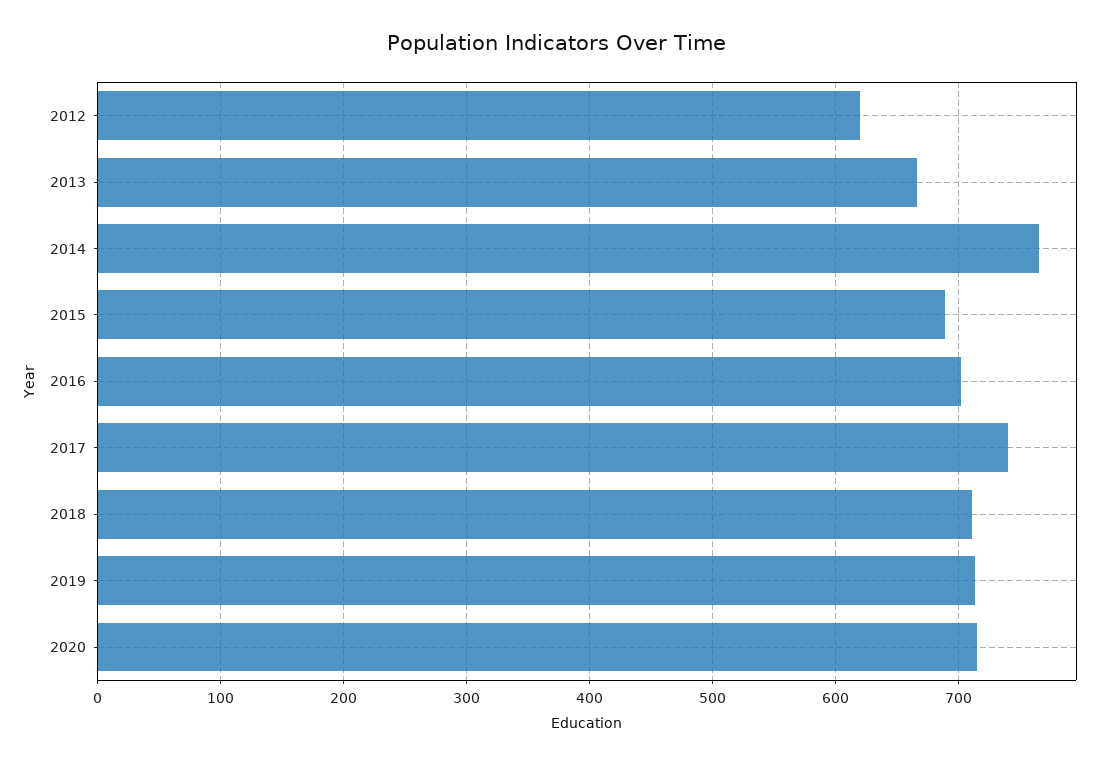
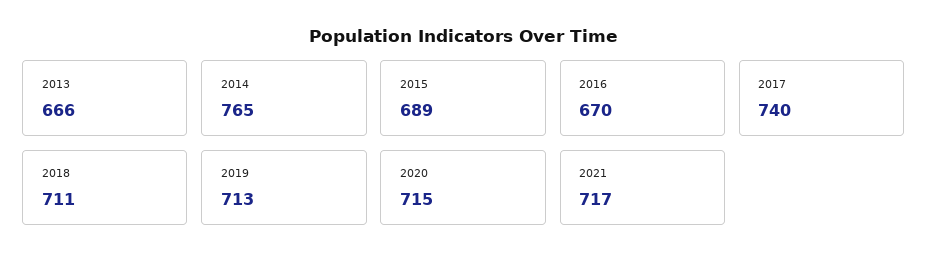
2012: 620 -> none
2016: 700 -> 670
2021: none -> 717

